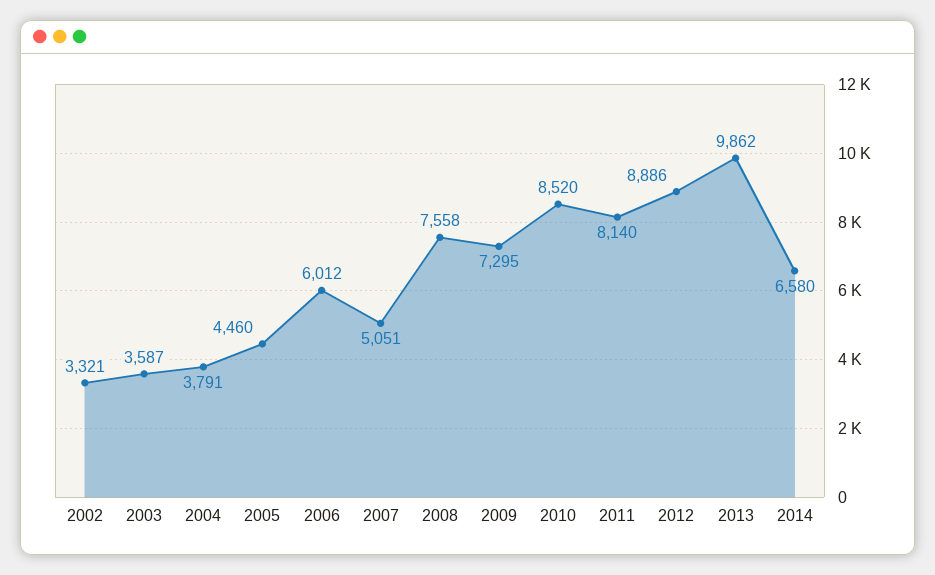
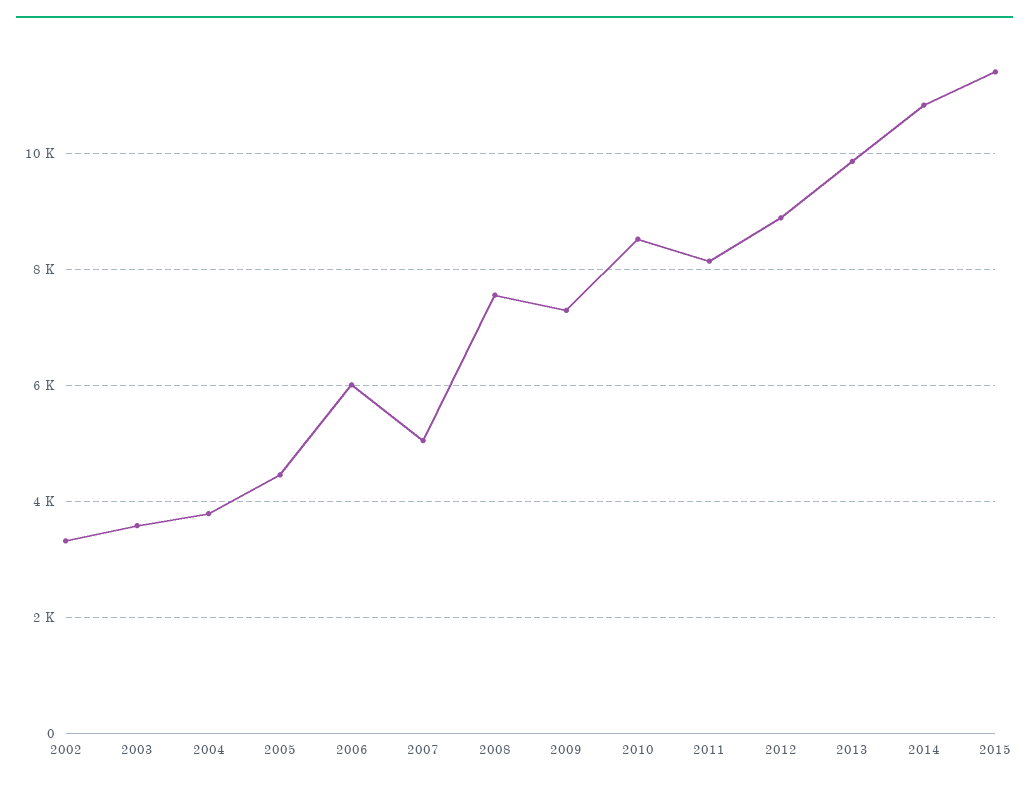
2014: 6580 -> 10800
2015: none -> 11400

